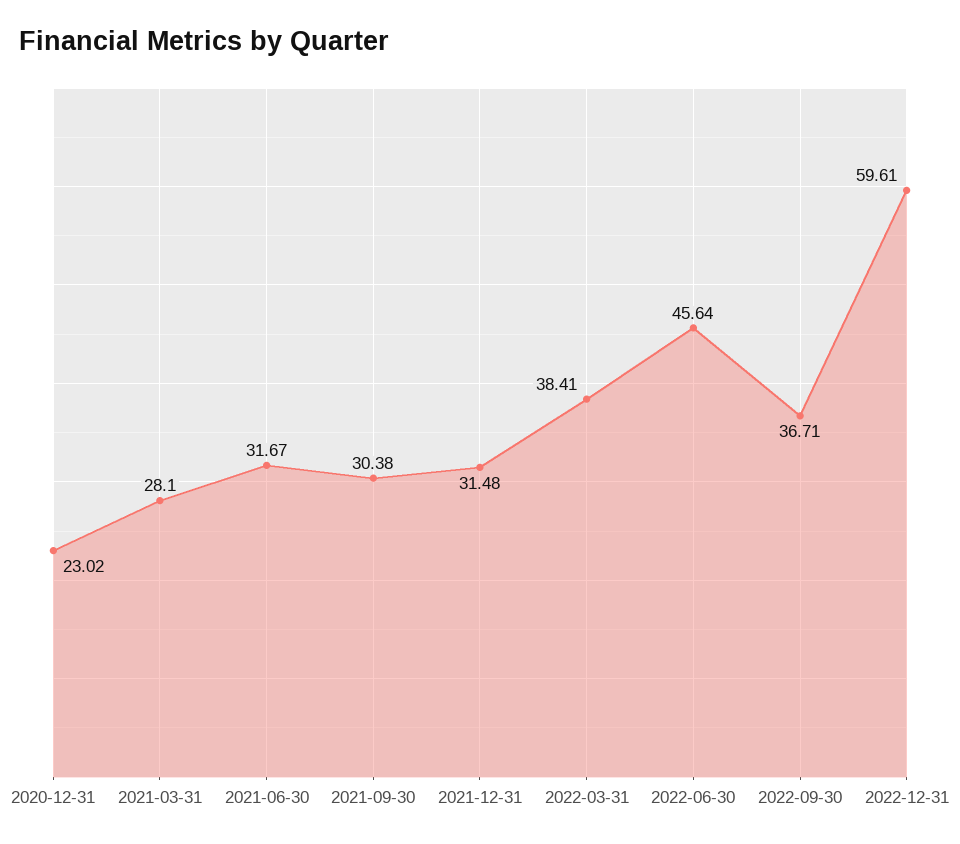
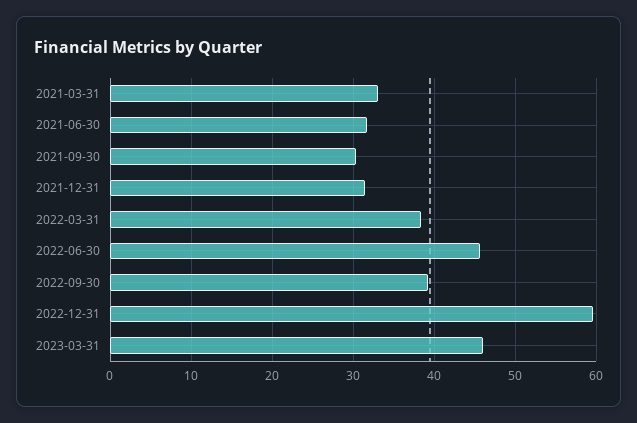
2020-12-31: 23.02 -> none
2021-03-31: 28.1 -> 33
2022-09-30: 36.71 -> 39
2023-03-31: none -> 46

